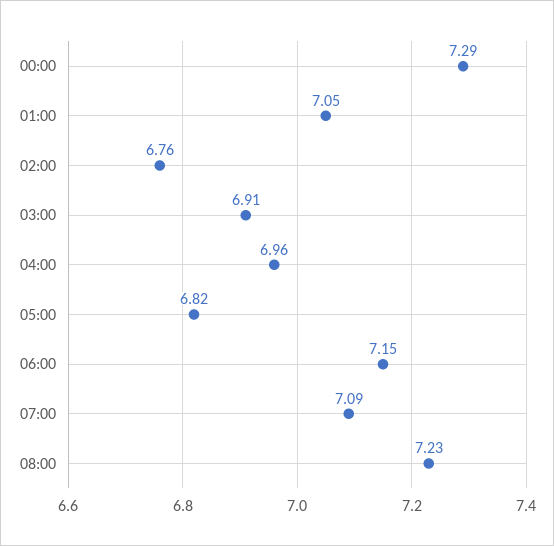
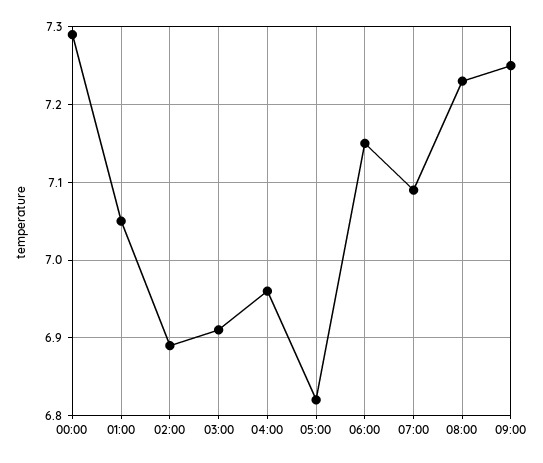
02:00: 6.76 -> 6.89
09:00: none -> 7.25

